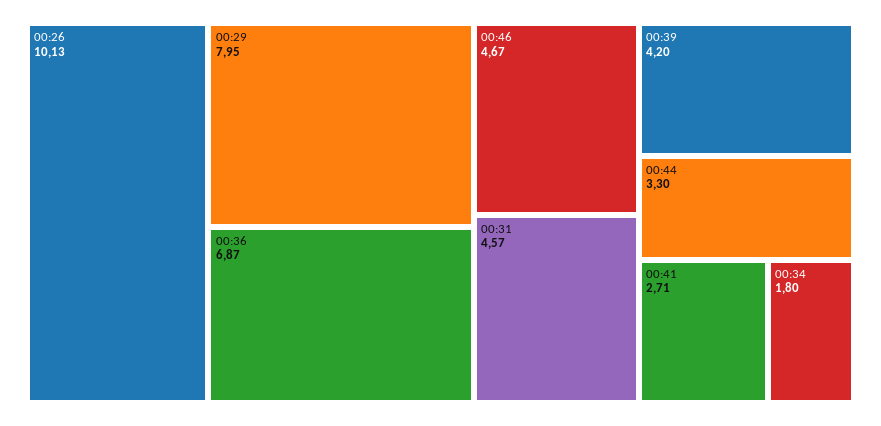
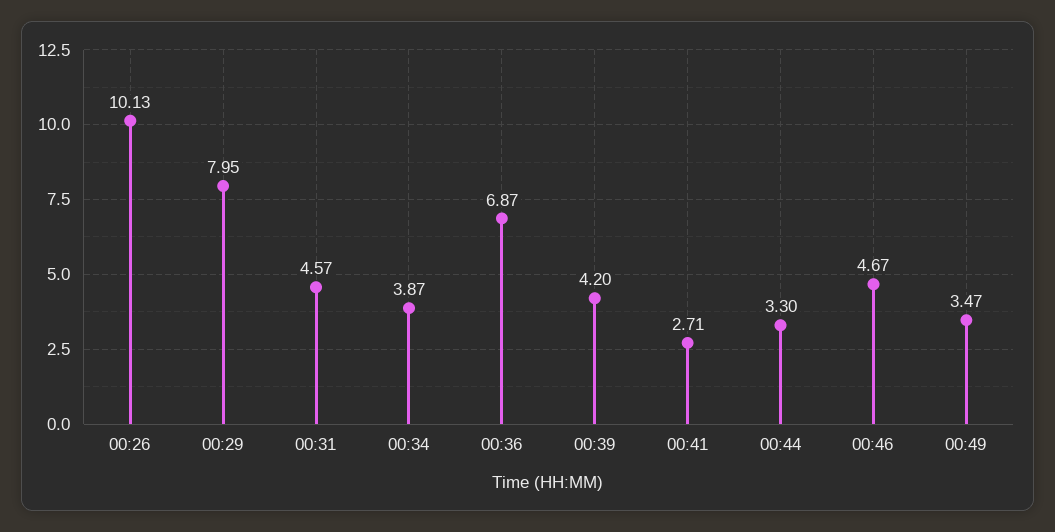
00:34: 1.8 -> 3.87
00:49: none -> 3.47

